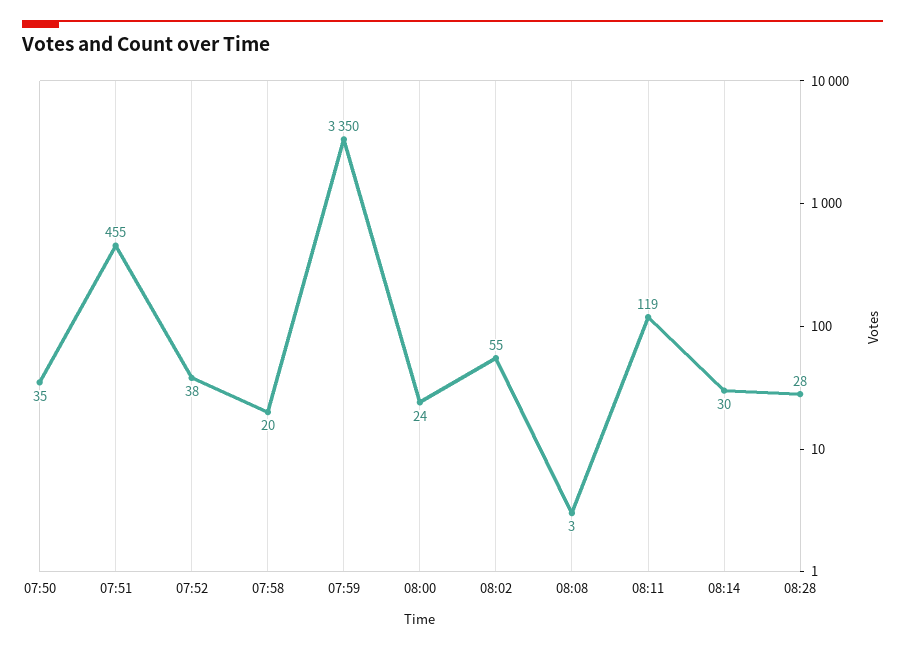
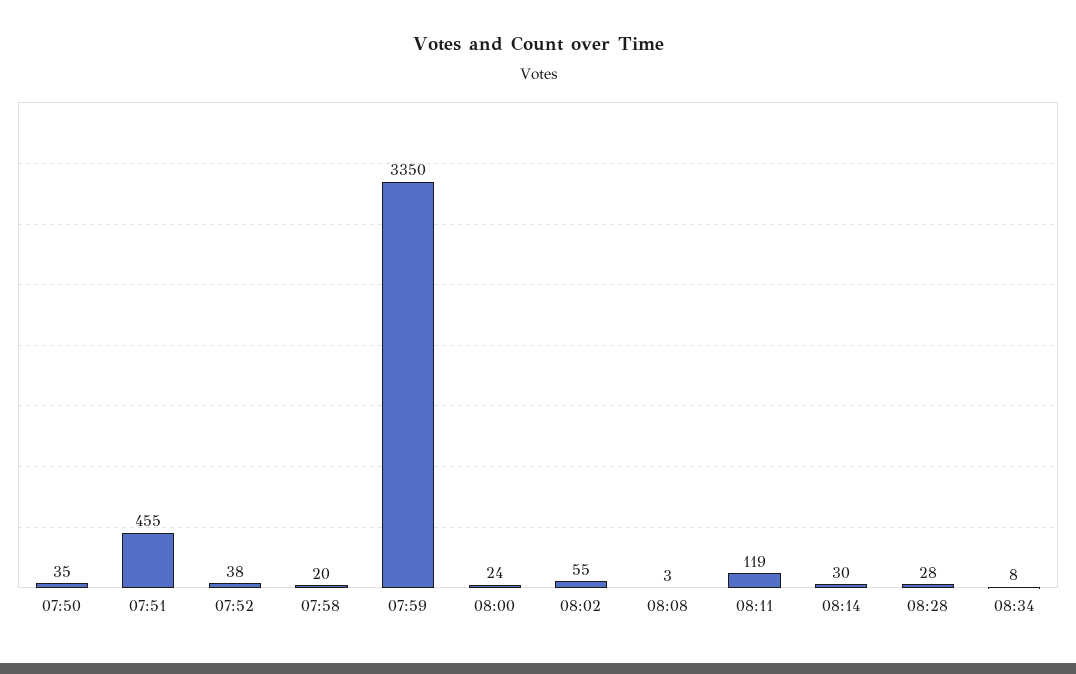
08:34: none -> 8

